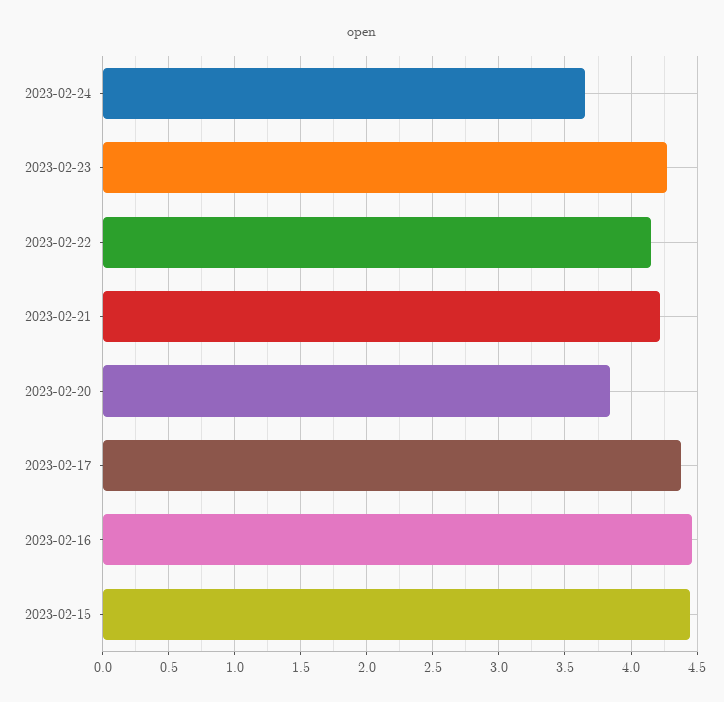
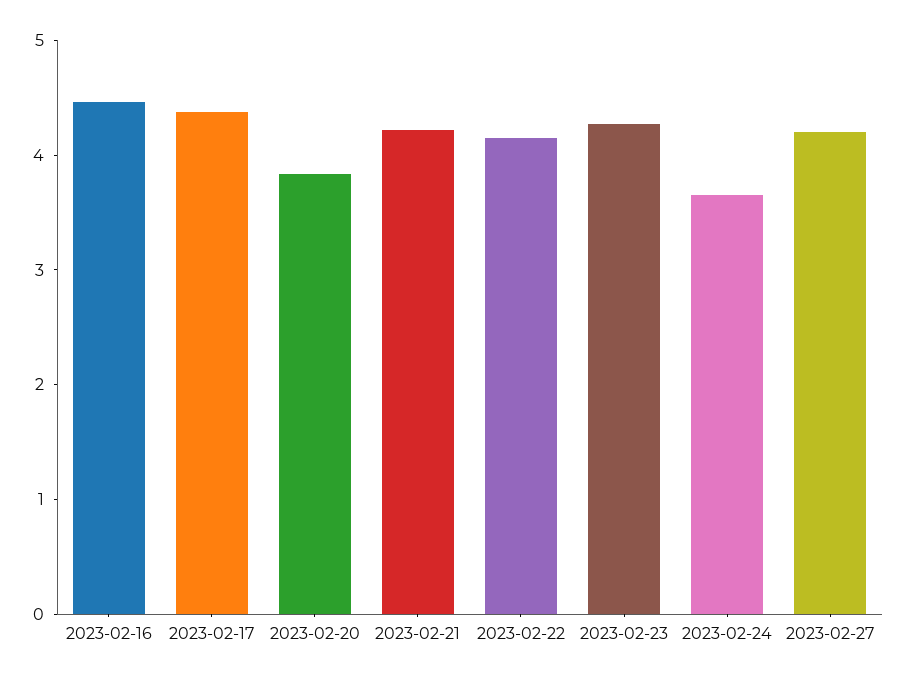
2023-02-15: 4.45 -> none
2023-02-27: none -> 4.2

